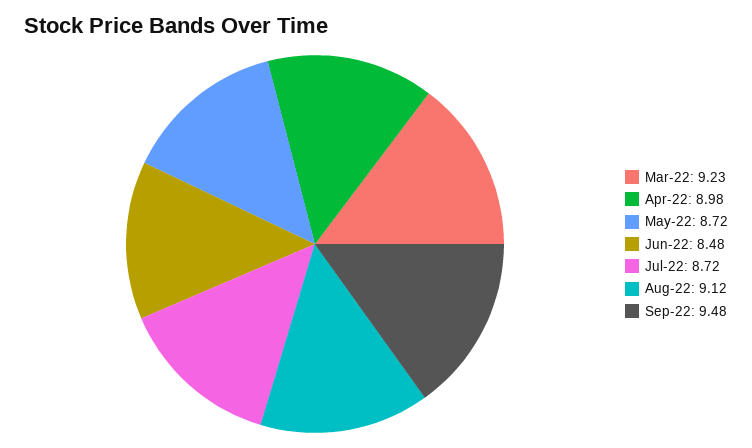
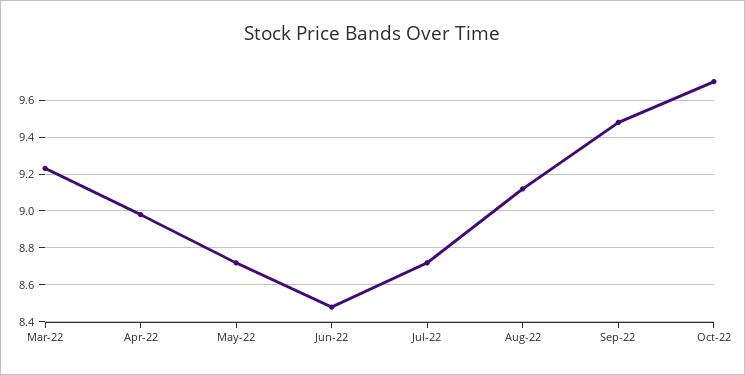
Oct-22: none -> 9.7

